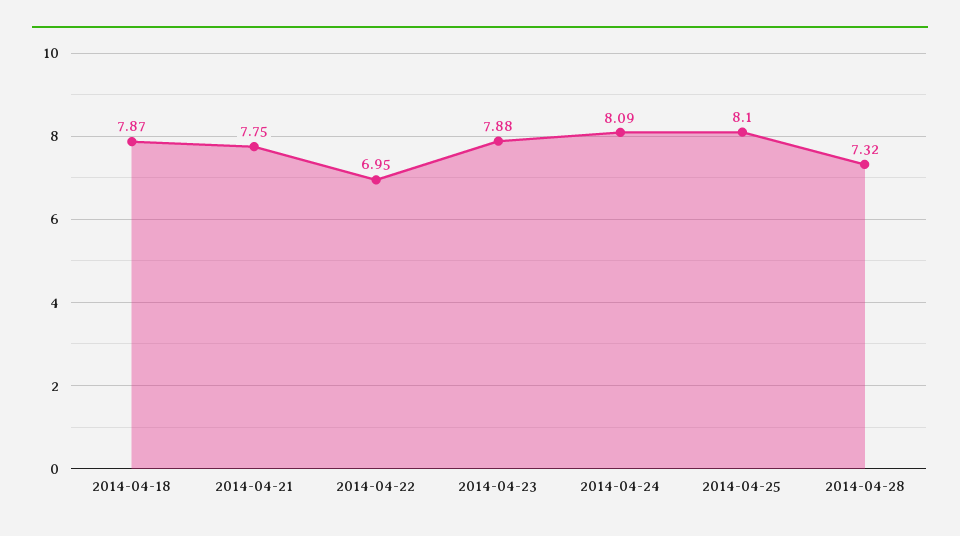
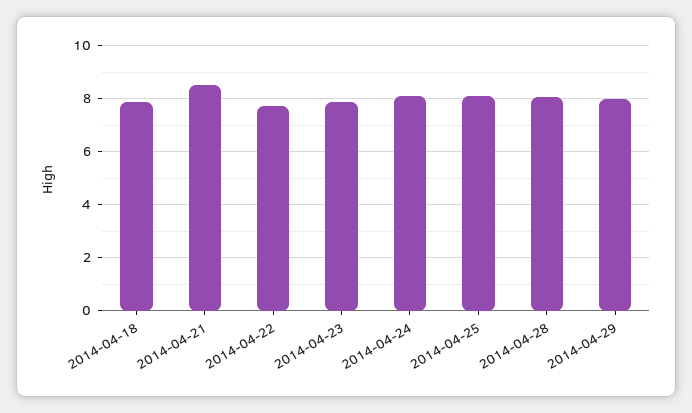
2014-04-21: 7.75 -> 8.5
2014-04-22: 6.95 -> 7.75
2014-04-28: 7.32 -> 8
2014-04-29: none -> 8

